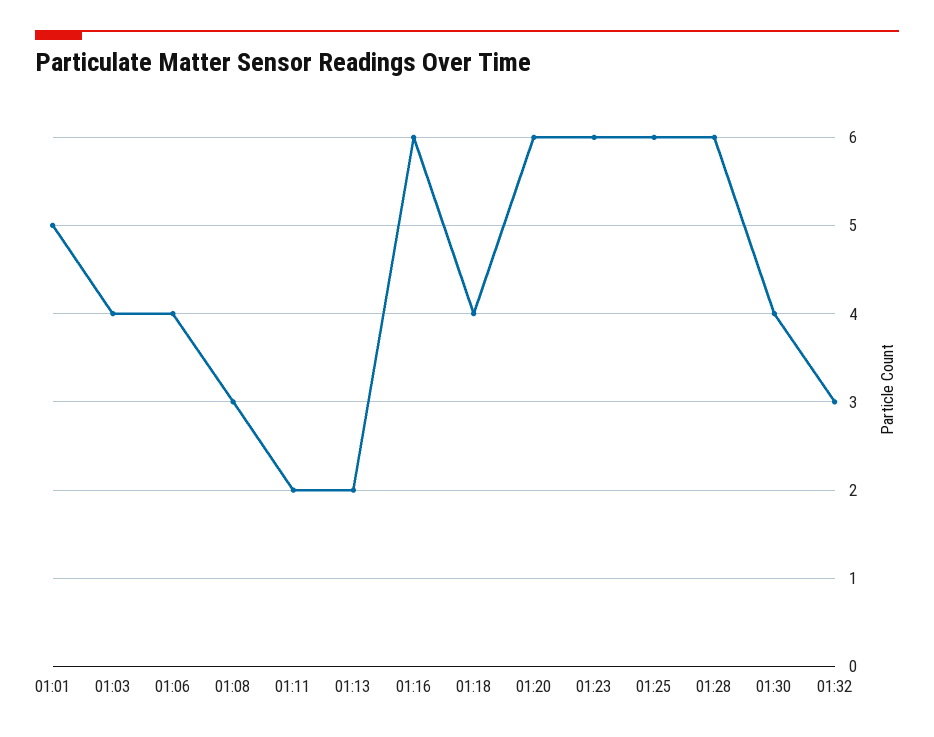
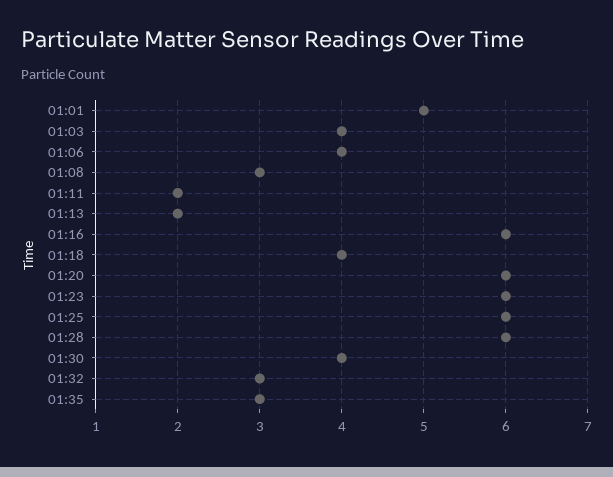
01:35: none -> 3

